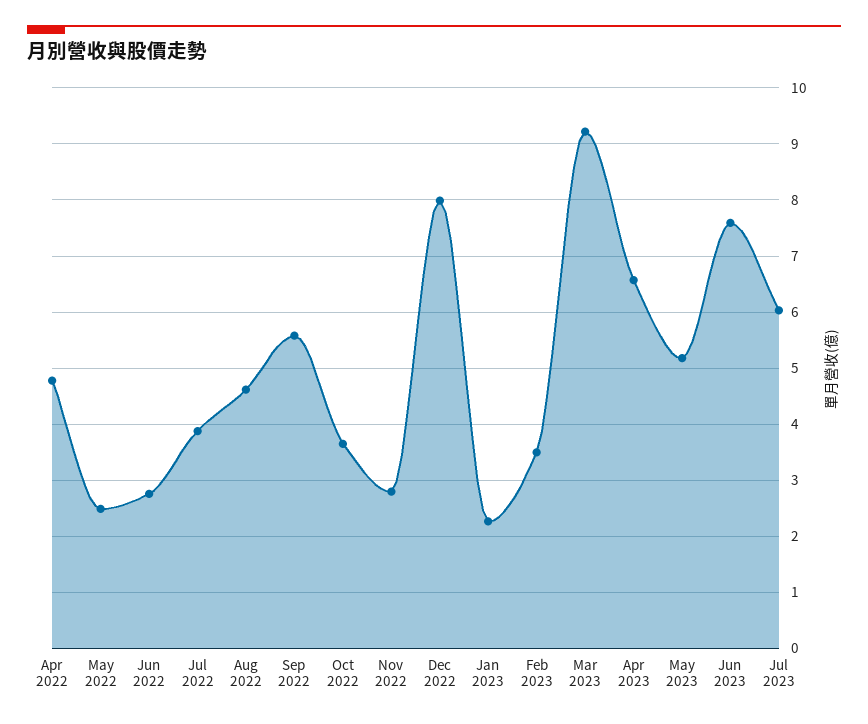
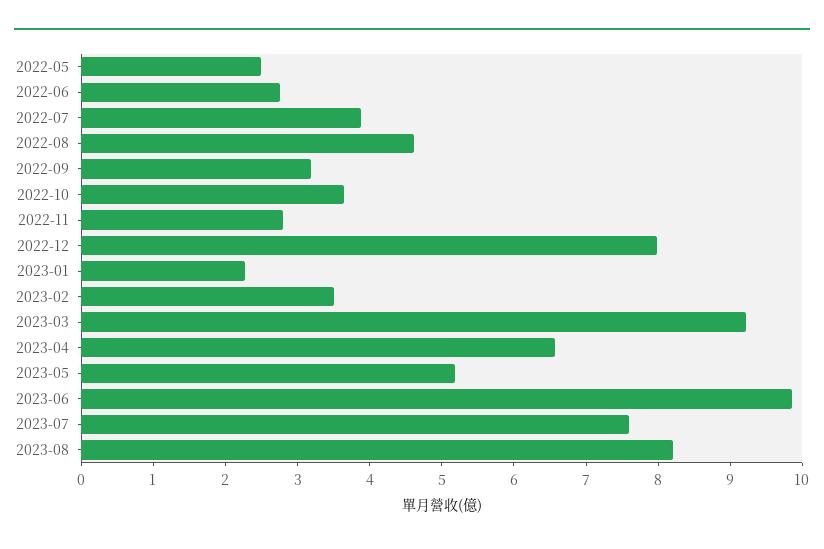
Apr 2022: 4.8 -> none
Sep 2022: 5.6 -> 3.2
Jun 2023: 7.6 -> 9.8
Jul 2023: 6 -> 7.6
2023-08: none -> 8.2

